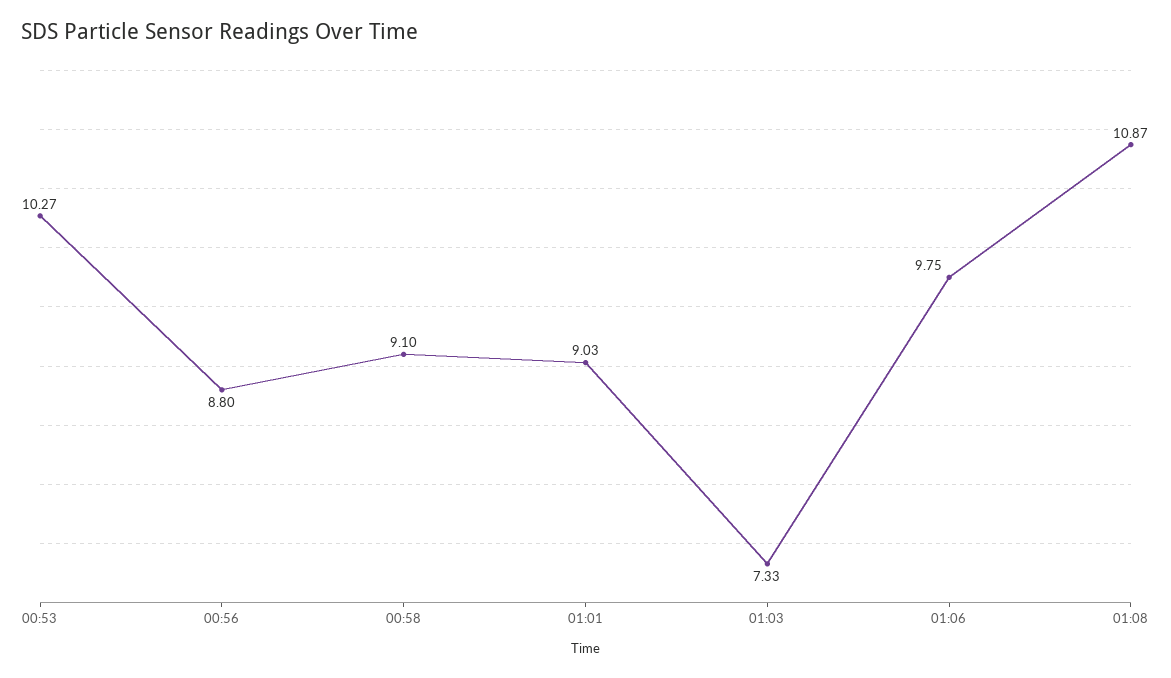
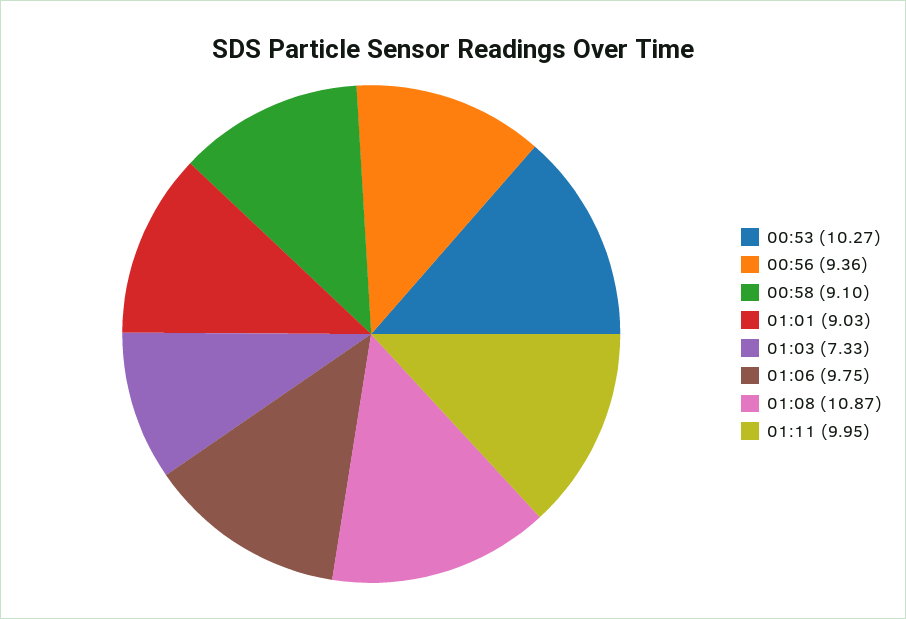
00:56: 8.8 -> 9.36
01:11: none -> 9.95

